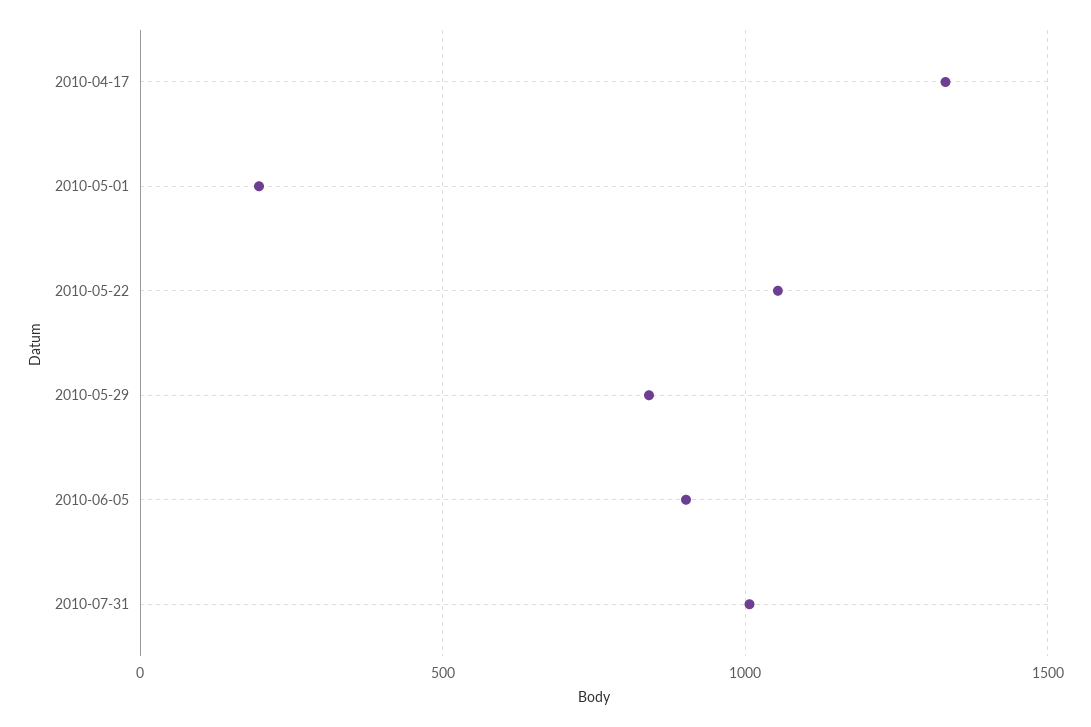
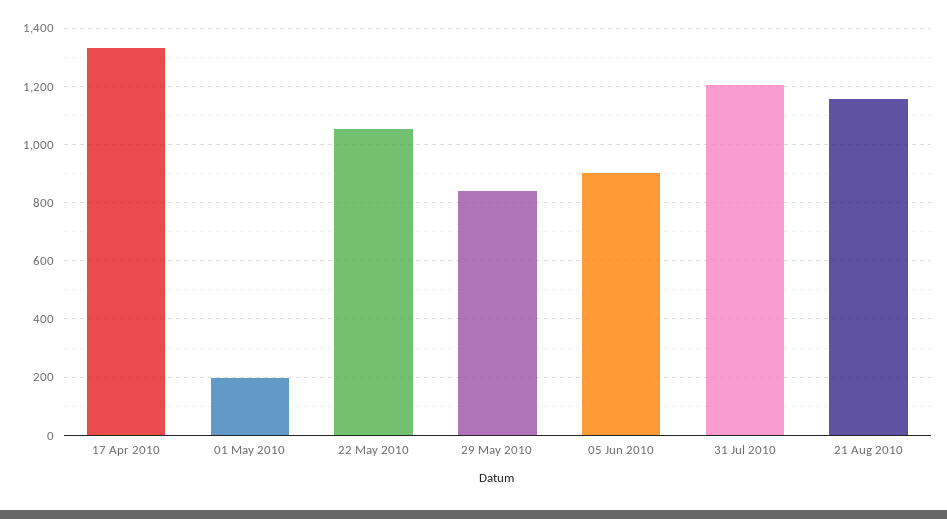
2010-07-31: 1000 -> 1200
21 Aug 2010: none -> 1150

